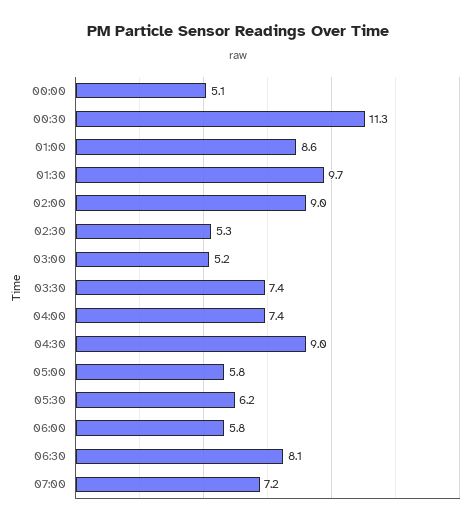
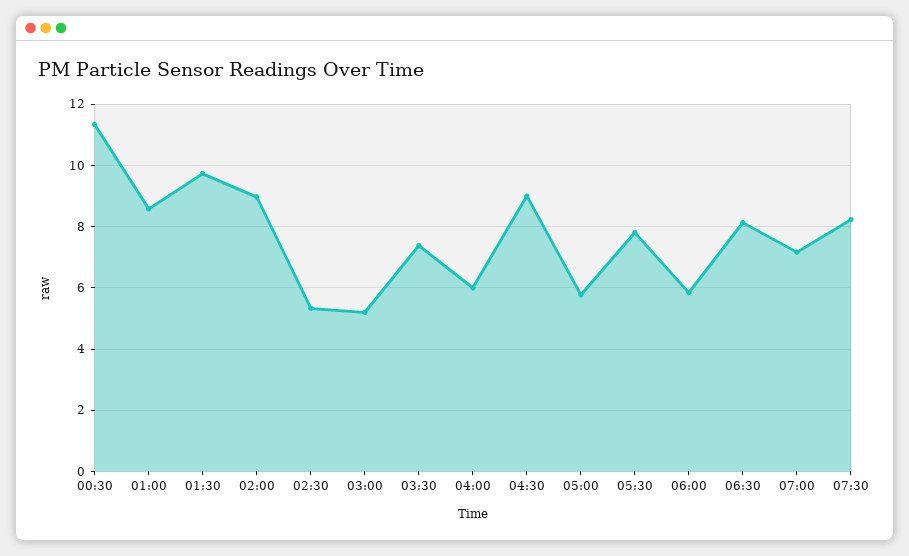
00:00: 5.1 -> none
04:00: 7.4 -> 6
05:30: 6.2 -> 7.8
07:30: none -> 8.2

